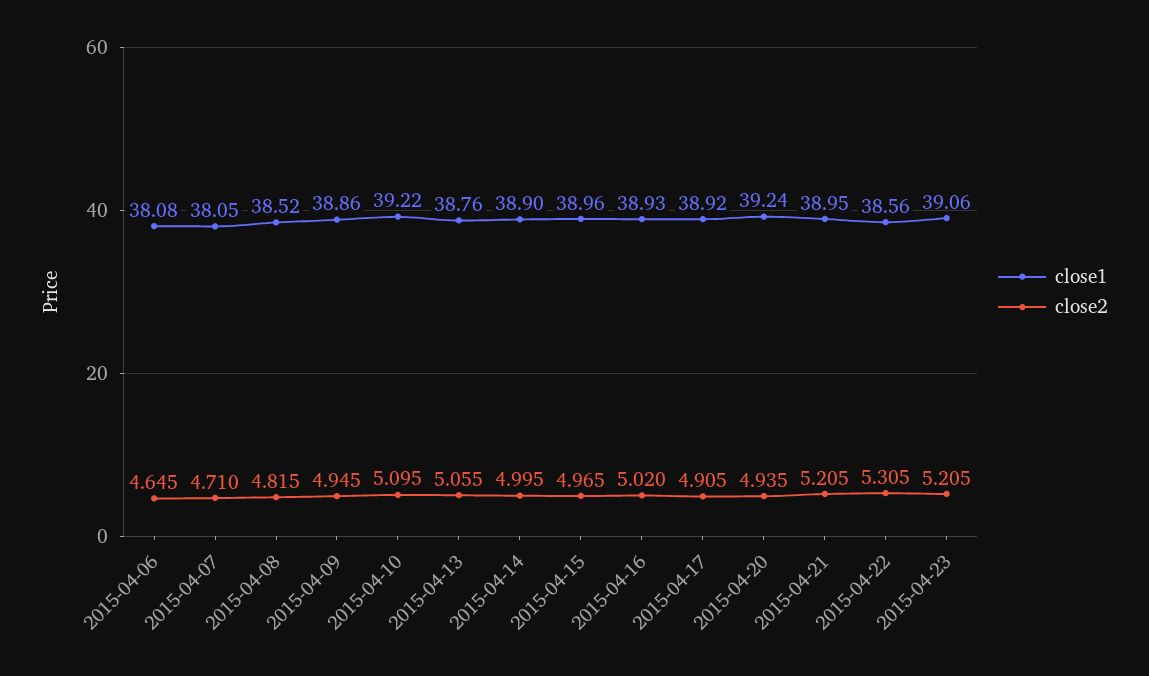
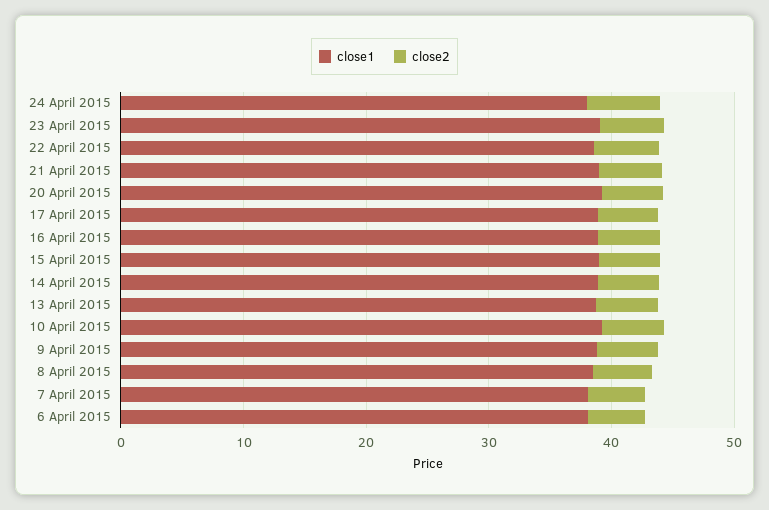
close1, 24 April 2015: none -> 38
close2, 24 April 2015: none -> 6

